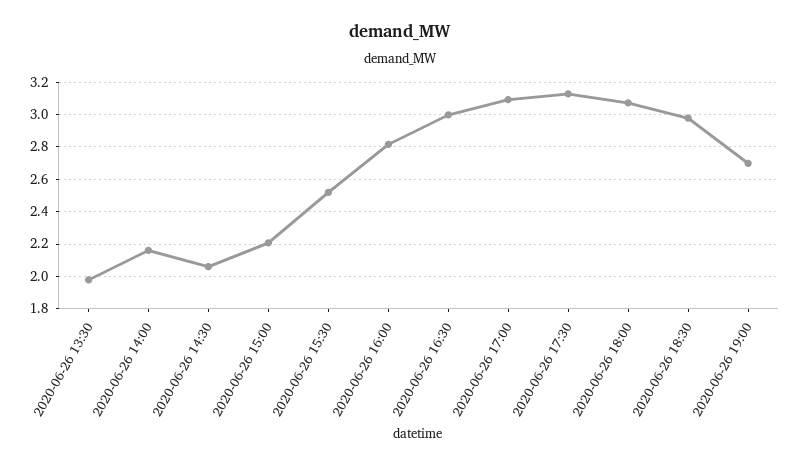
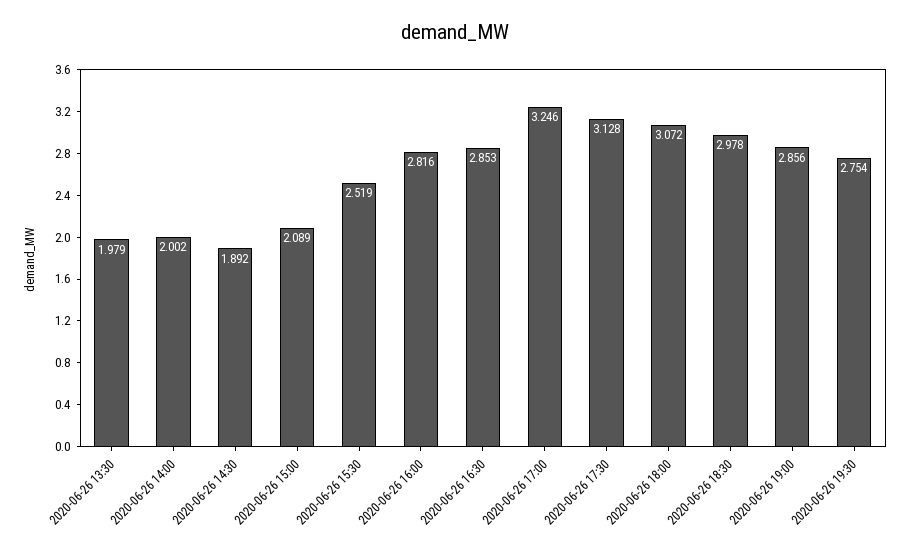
2020-06-26 14:00: 2.15 -> 2.002
2020-06-26 14:30: 2.05 -> 1.892
2020-06-26 15:00: 2.2 -> 2.089
2020-06-26 16:30: 3 -> 2.853
2020-06-26 17:00: 3.1 -> 3.246
2020-06-26 19:00: 2.7 -> 2.856
2020-06-26 19:30: none -> 2.754

